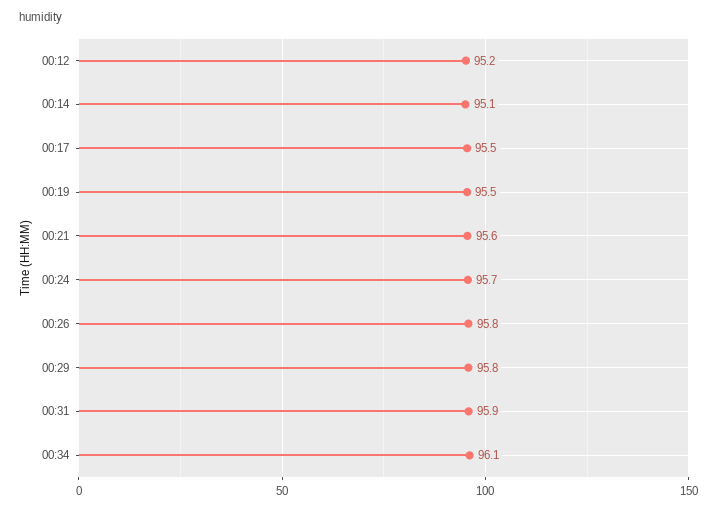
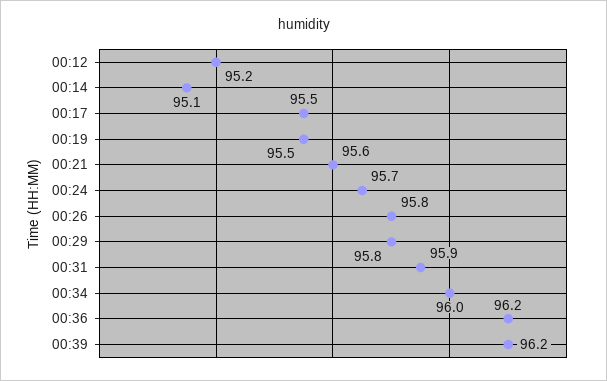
00:34: 96.1 -> 96
00:36: none -> 96.2
00:39: none -> 96.2

